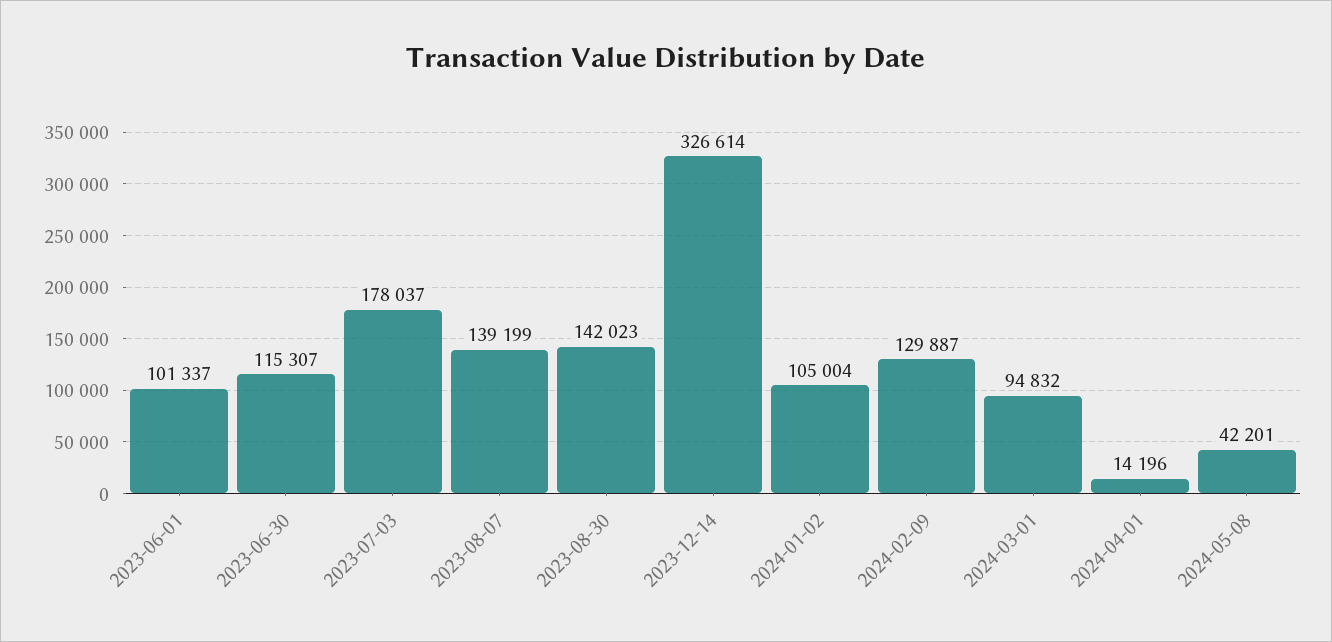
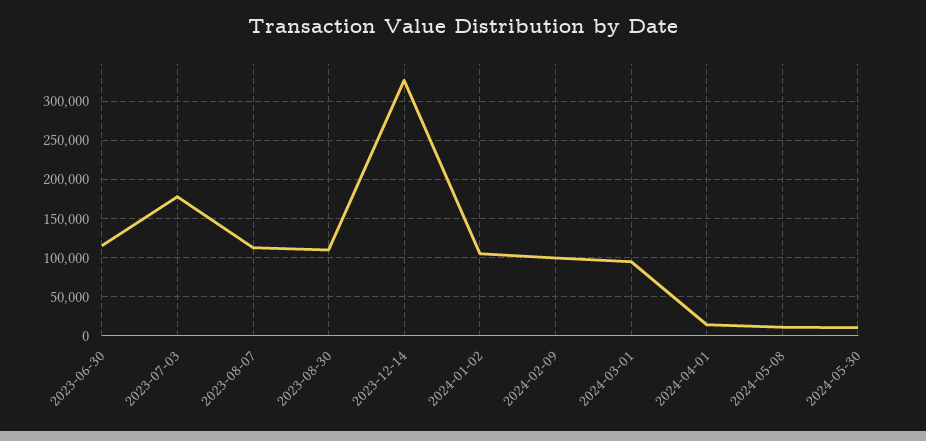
2023-06-01: 101337 -> none
2023-08-07: 139199 -> 110000
2023-08-30: 142023 -> 110000
2024-02-09: 129887 -> 100000
2024-05-08: 42201 -> 10000
2024-05-30: none -> 10000

